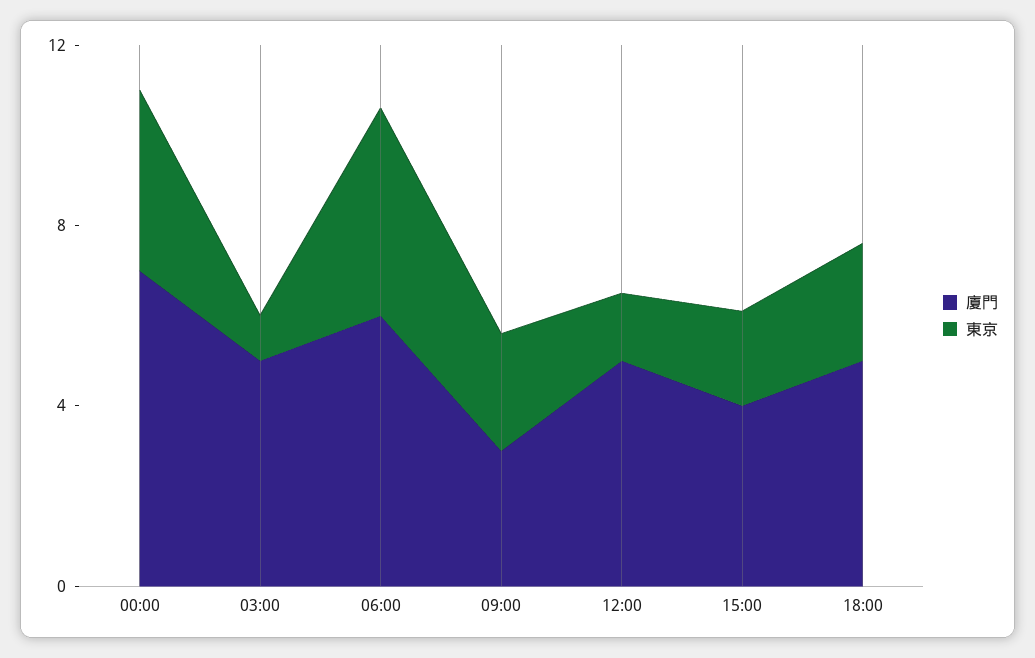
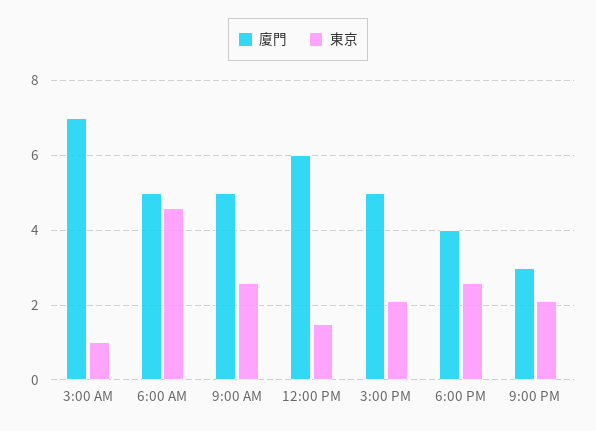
廈門, 00:00: 7 -> none
東京, 00:00: 4 -> none
廈門, 03:00: 5 -> 7
廈門, 06:00: 6 -> 5
廈門, 09:00: 3 -> 5
廈門, 12:00: 5 -> 6
廈門, 15:00: 4 -> 5
廈門, 18:00: 5 -> 4
廈門, 9:00 PM: none -> 3
東京, 9:00 PM: none -> 2

